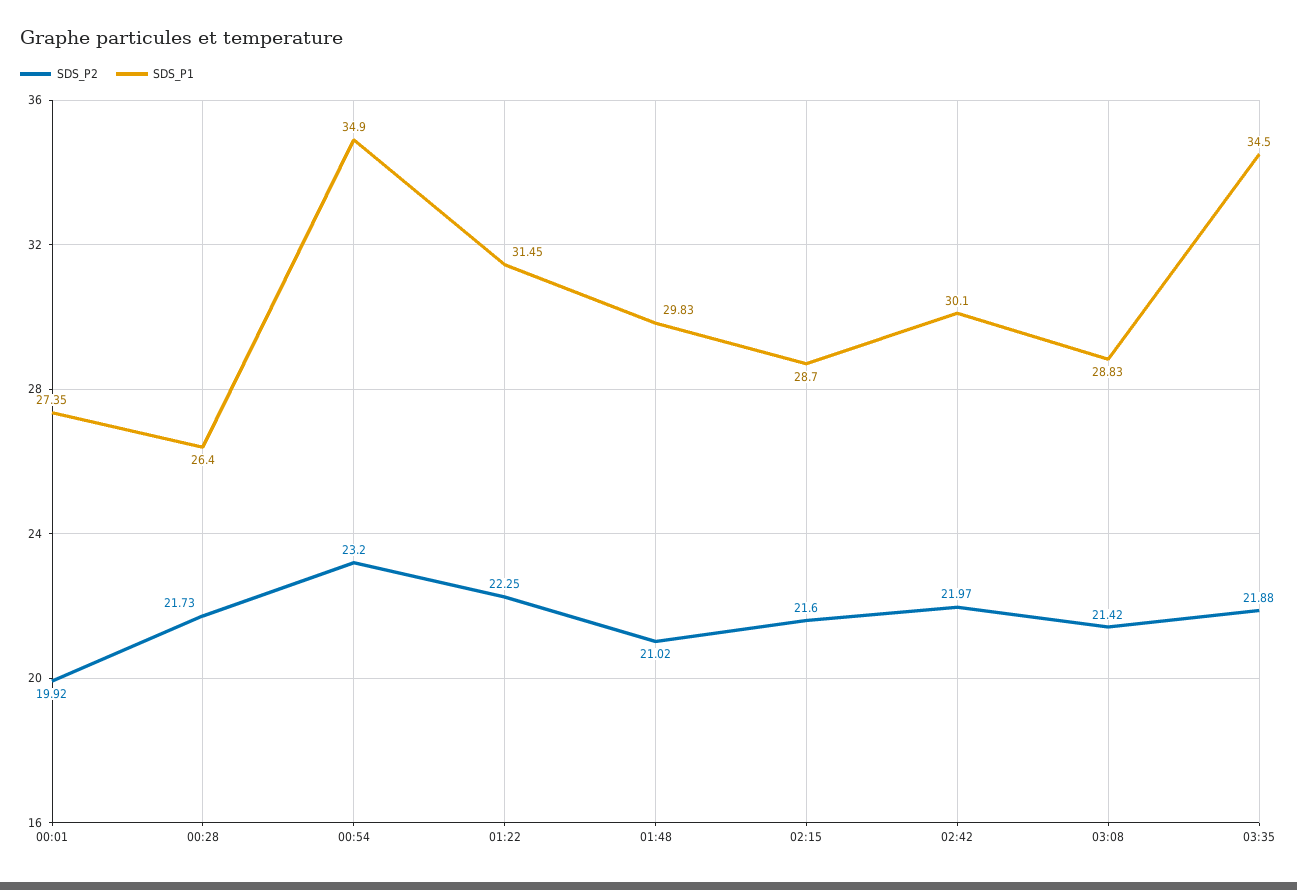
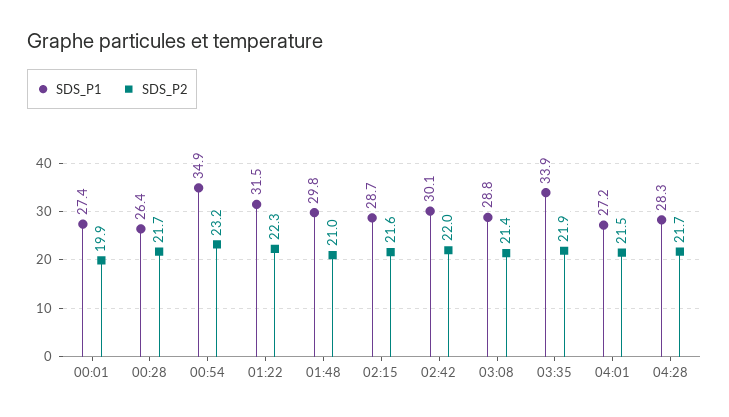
SDS_P1, 03:35: 34.5 -> 33.9
SDS_P1, 04:01: none -> 27.2
SDS_P2, 04:01: none -> 21.5
SDS_P1, 04:28: none -> 28.3
SDS_P2, 04:28: none -> 21.7

